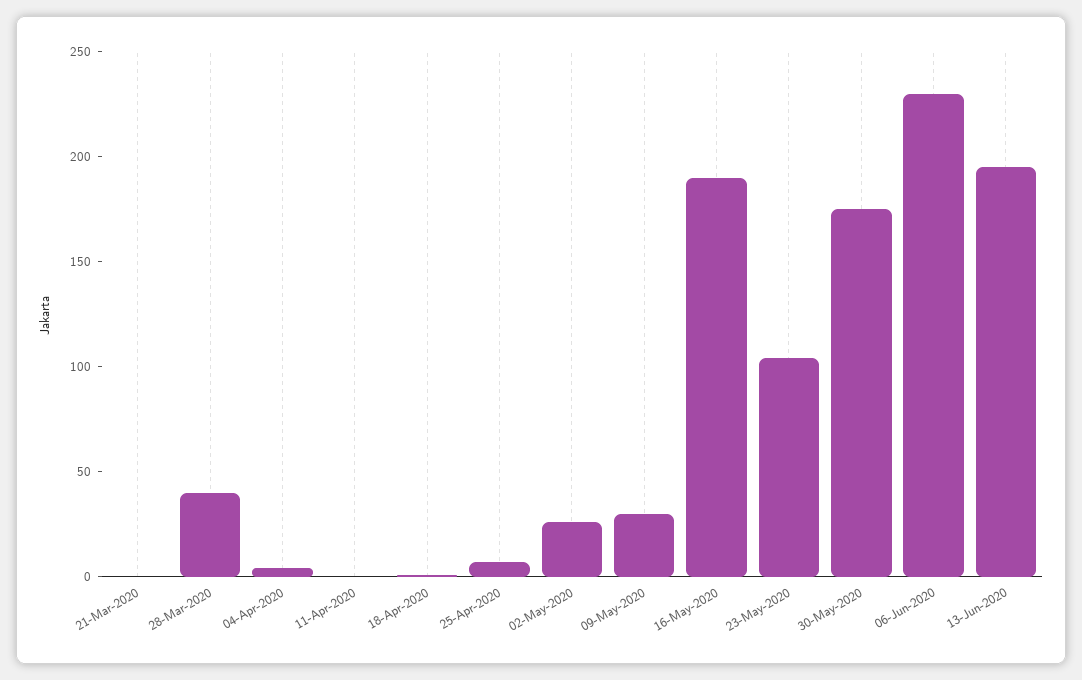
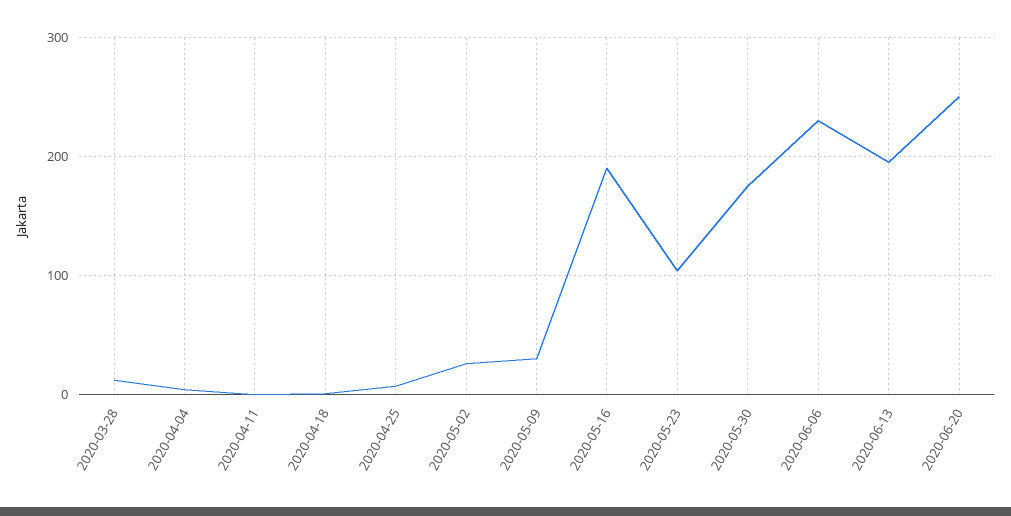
21-Mar-2020: 0 -> none
28-Mar-2020: 40 -> 10
2020-06-20: none -> 250

